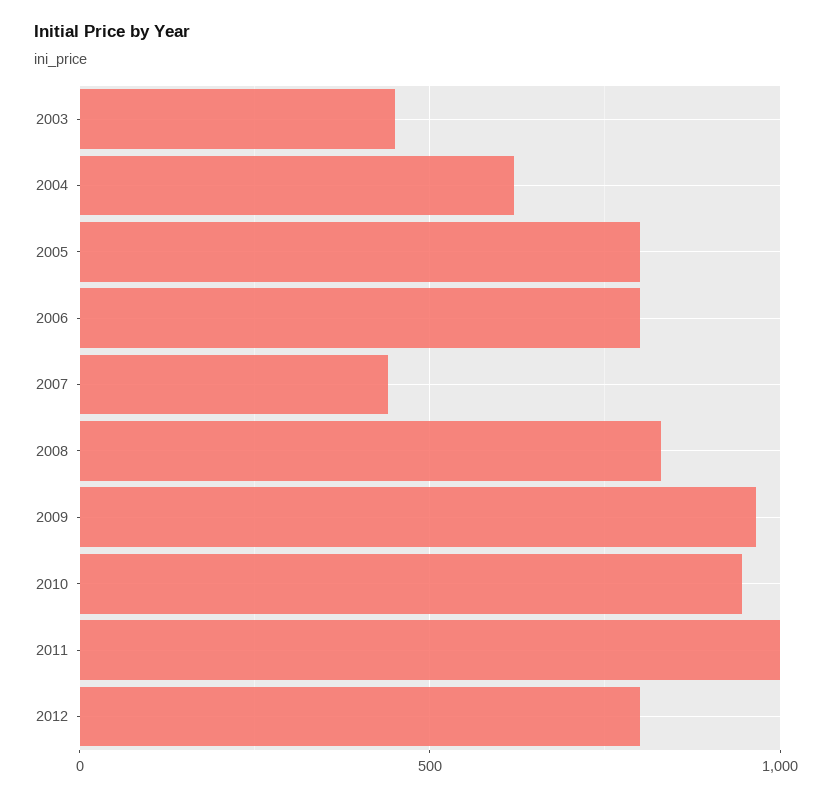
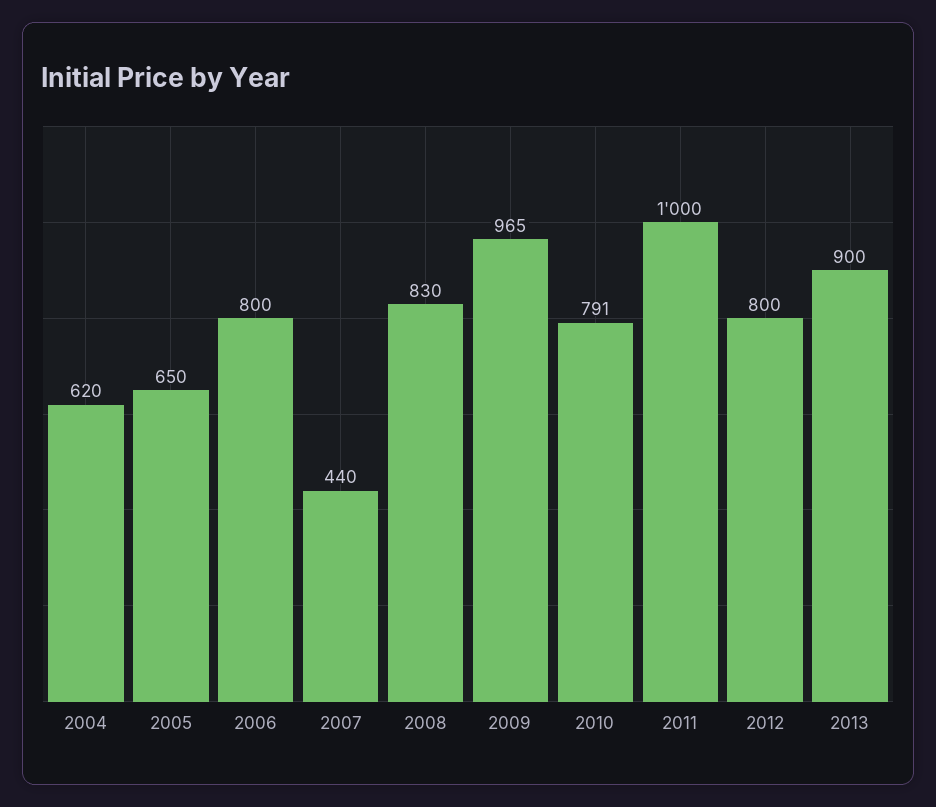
2003: 450 -> none
2005: 800 -> 650
2010: 950 -> 791
2013: none -> 900

